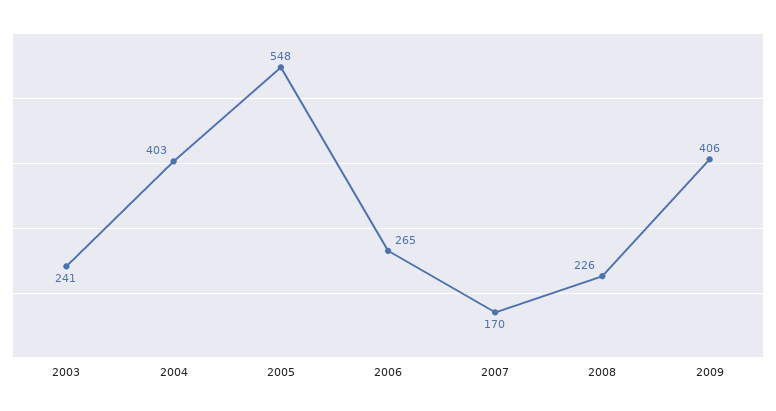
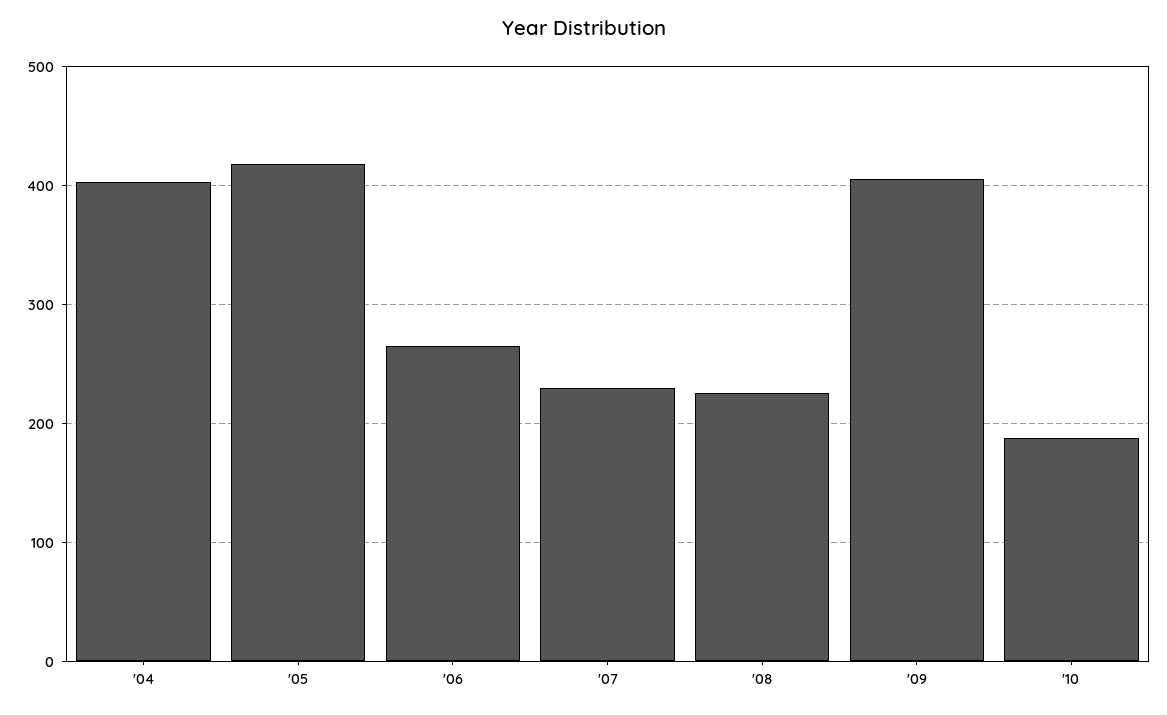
2003: 241 -> none
2005: 548 -> 420
2007: 170 -> 230
'10: none -> 190

